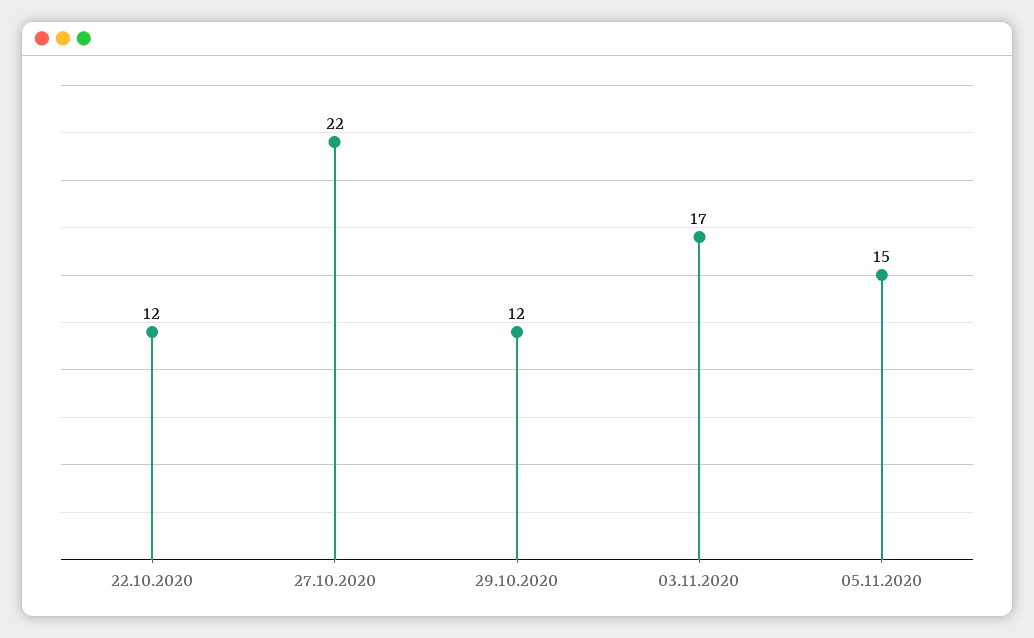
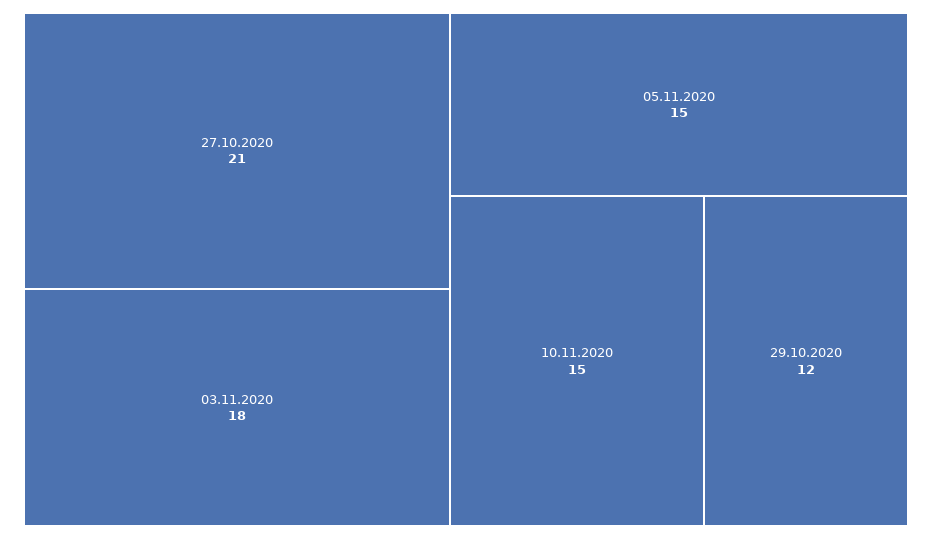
22.10.2020: 12 -> none
27.10.2020: 22 -> 21
03.11.2020: 17 -> 18
10.11.2020: none -> 15

